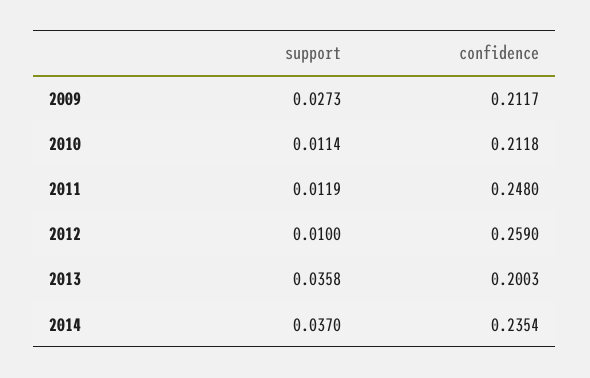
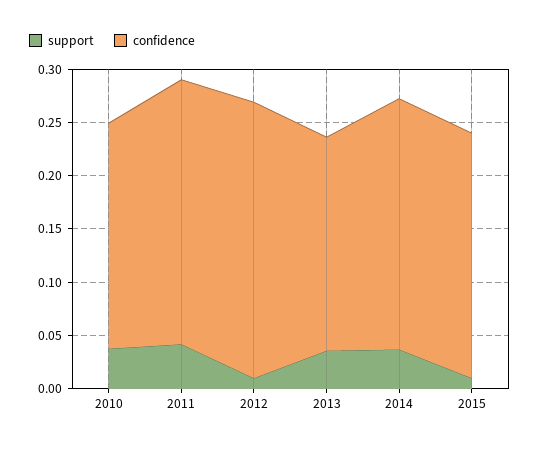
support, 2009: 0.0273 -> none
confidence, 2009: 0.2117 -> none
support, 2010: 0.0114 -> 0.04
support, 2011: 0.0119 -> 0.04
support, 2015: none -> 0.01
confidence, 2015: none -> 0.23

